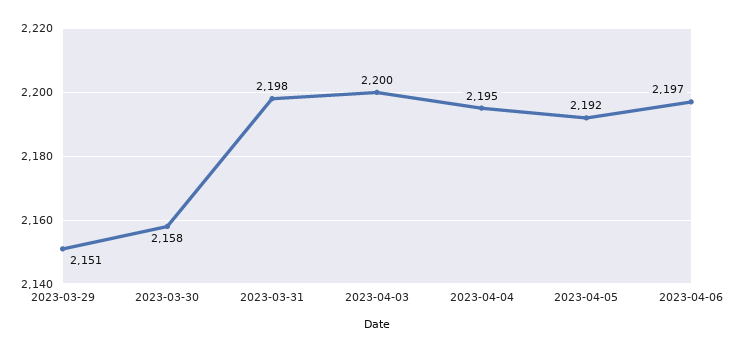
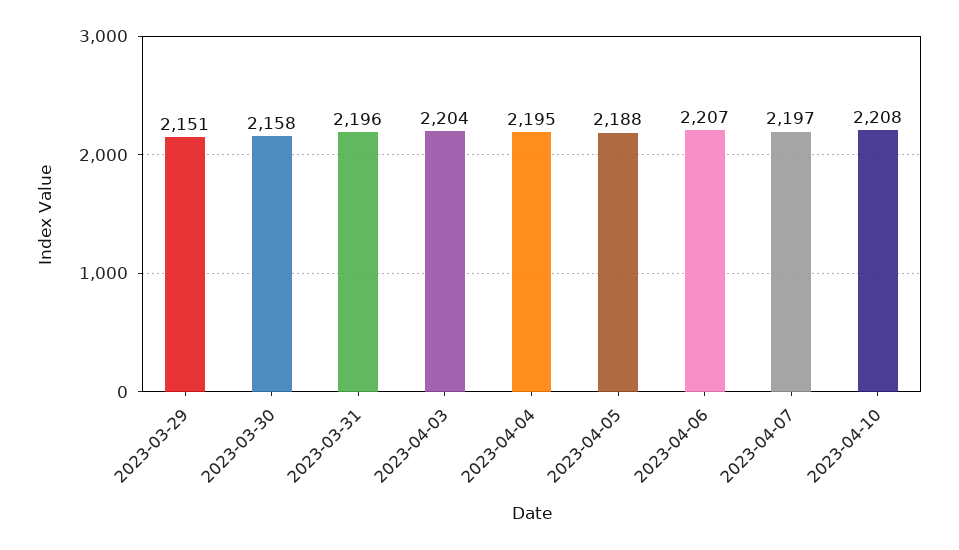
2023-03-31: 2198 -> 2196
2023-04-03: 2200 -> 2204
2023-04-05: 2192 -> 2188
2023-04-06: 2197 -> 2207
2023-04-07: none -> 2197
2023-04-10: none -> 2208

